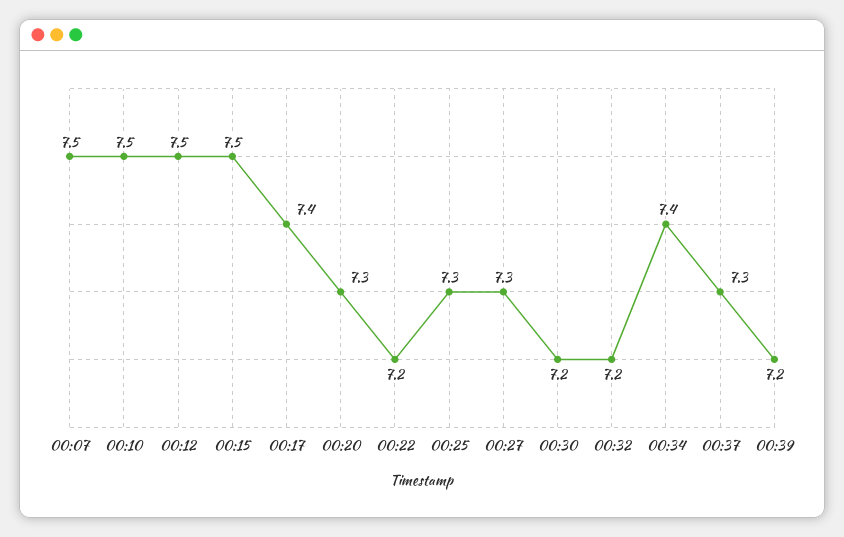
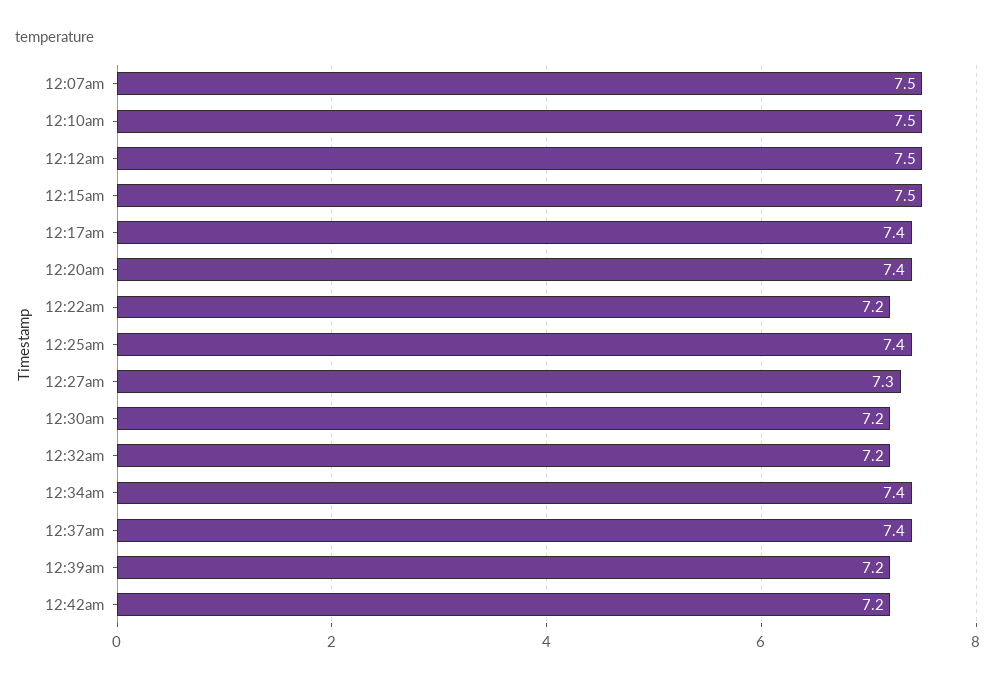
00:20: 7.3 -> 7.4
00:25: 7.3 -> 7.4
00:37: 7.3 -> 7.4
12:42am: none -> 7.2

